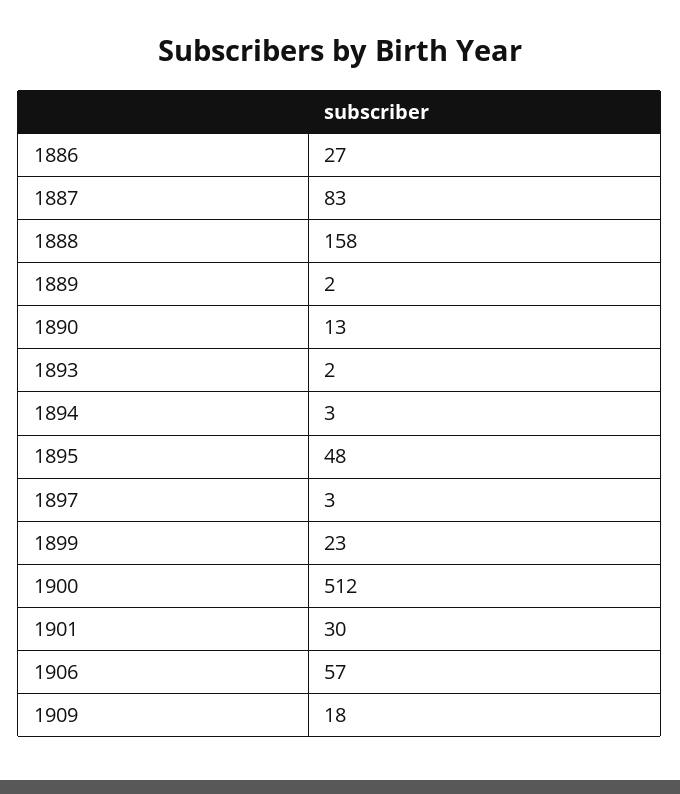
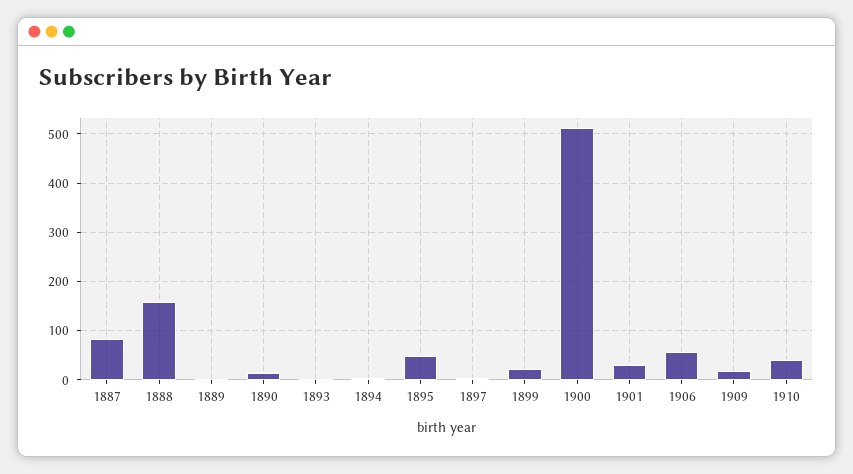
1886: 27 -> none
1910: none -> 40

